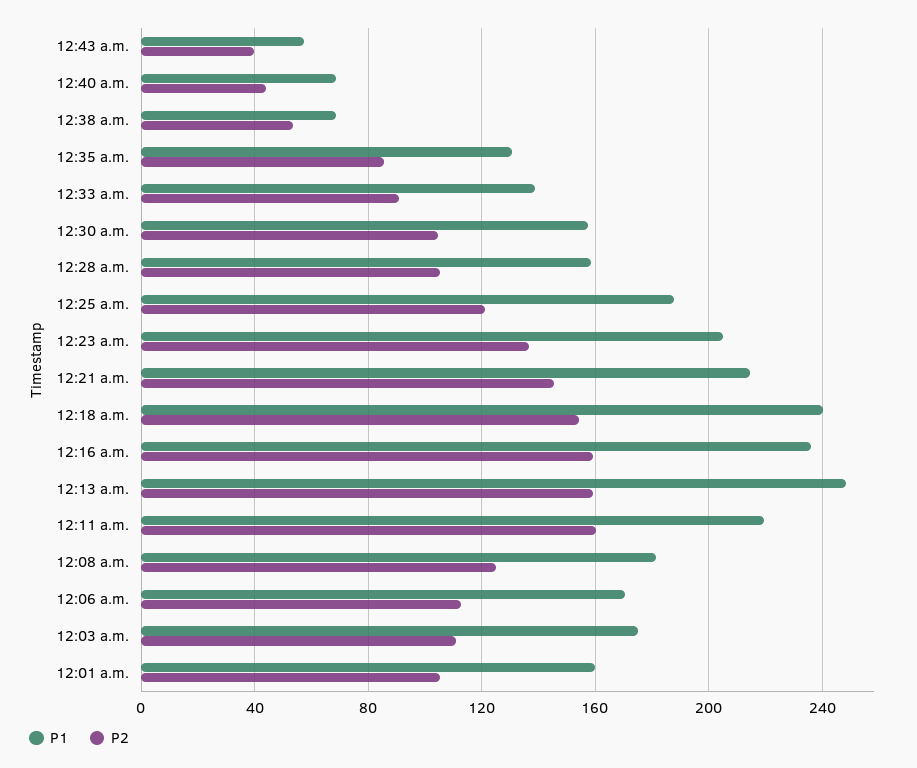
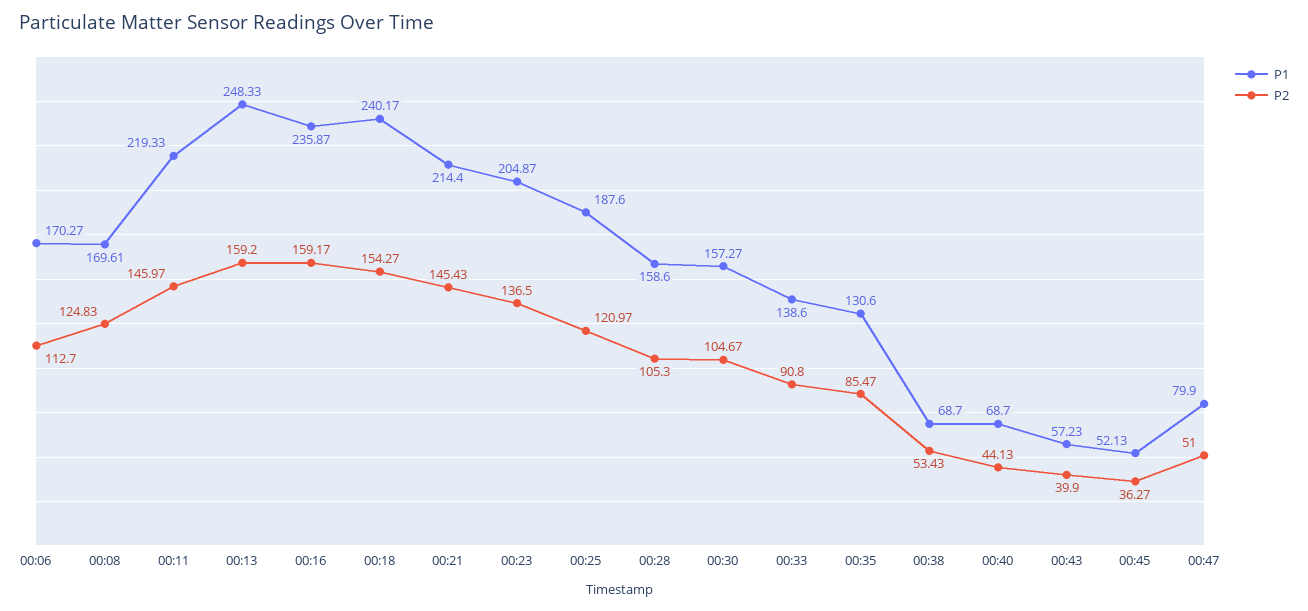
P2, 12:11 a.m.: 160 -> 145.97
P1, 12:08 a.m.: 180 -> 169.61
P1, 12:03 a.m.: 175 -> none
P2, 12:03 a.m.: 110 -> none
P1, 12:01 a.m.: 160 -> none
P2, 12:01 a.m.: 105 -> none
P1, 00:45: none -> 52.13
P2, 00:45: none -> 36.27
P1, 00:47: none -> 79.9
P2, 00:47: none -> 51

